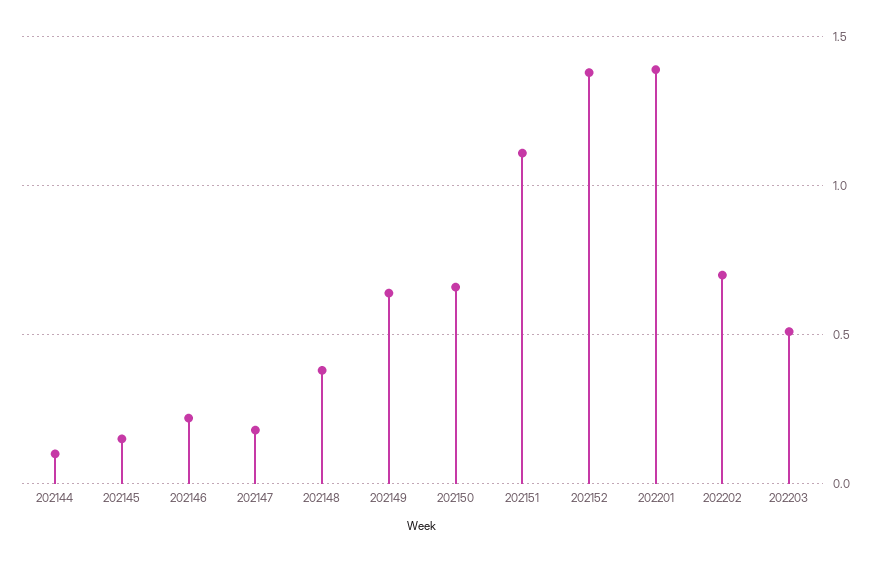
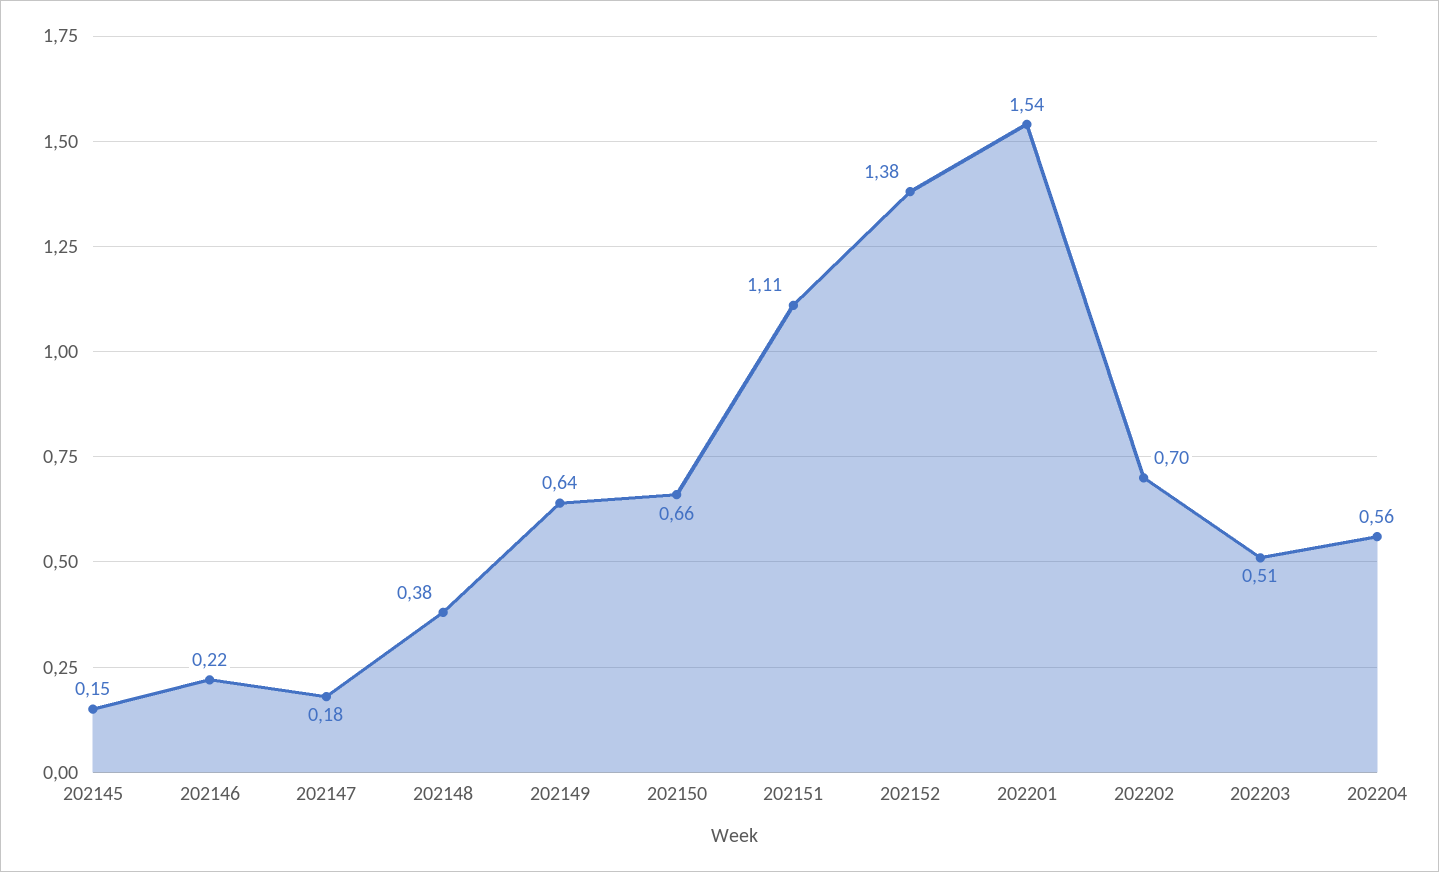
202144: 0.1 -> none
202201: 1.4 -> 1.54
202204: none -> 0.56

